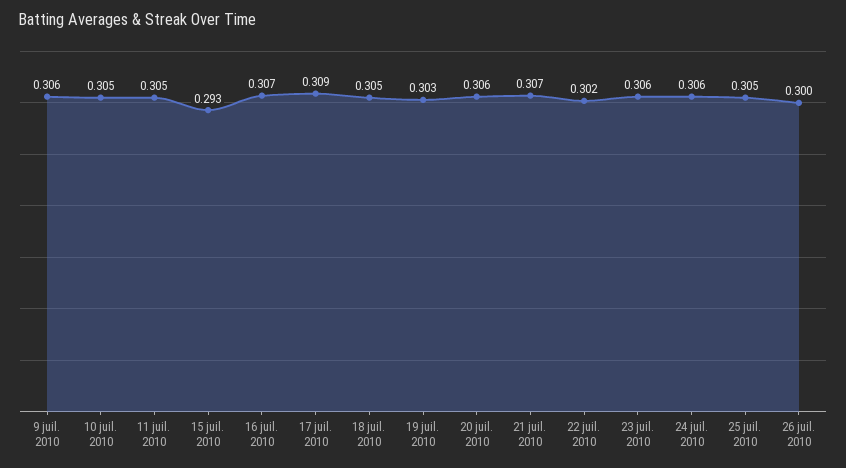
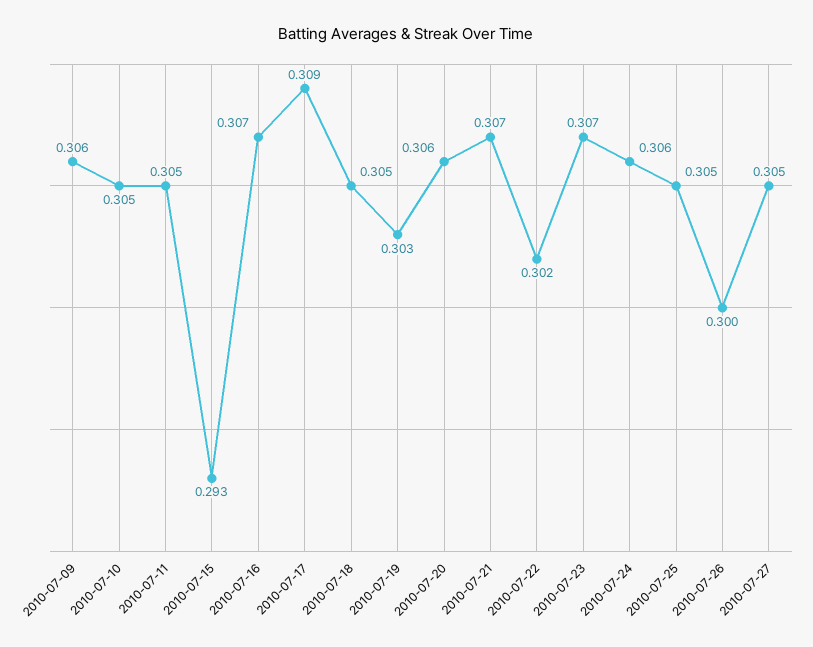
23 juil. 2010: 0.306 -> 0.307
2010-07-27: none -> 0.305

